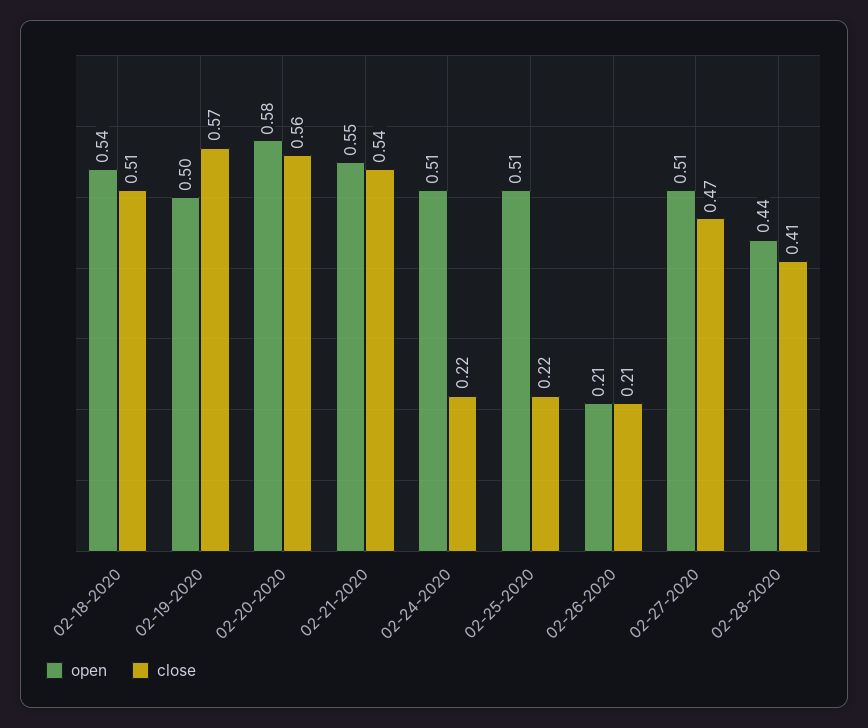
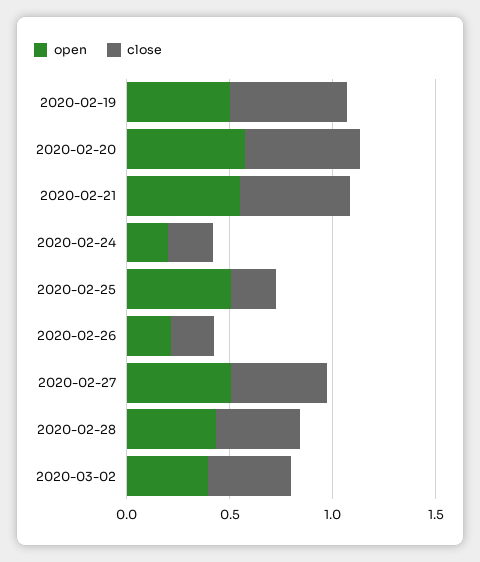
open, 02-18-2020: 0.54 -> none
close, 02-18-2020: 0.51 -> none
open, 02-24-2020: 0.51 -> 0.2
open, 2020-03-02: none -> 0.4
close, 2020-03-02: none -> 0.4

